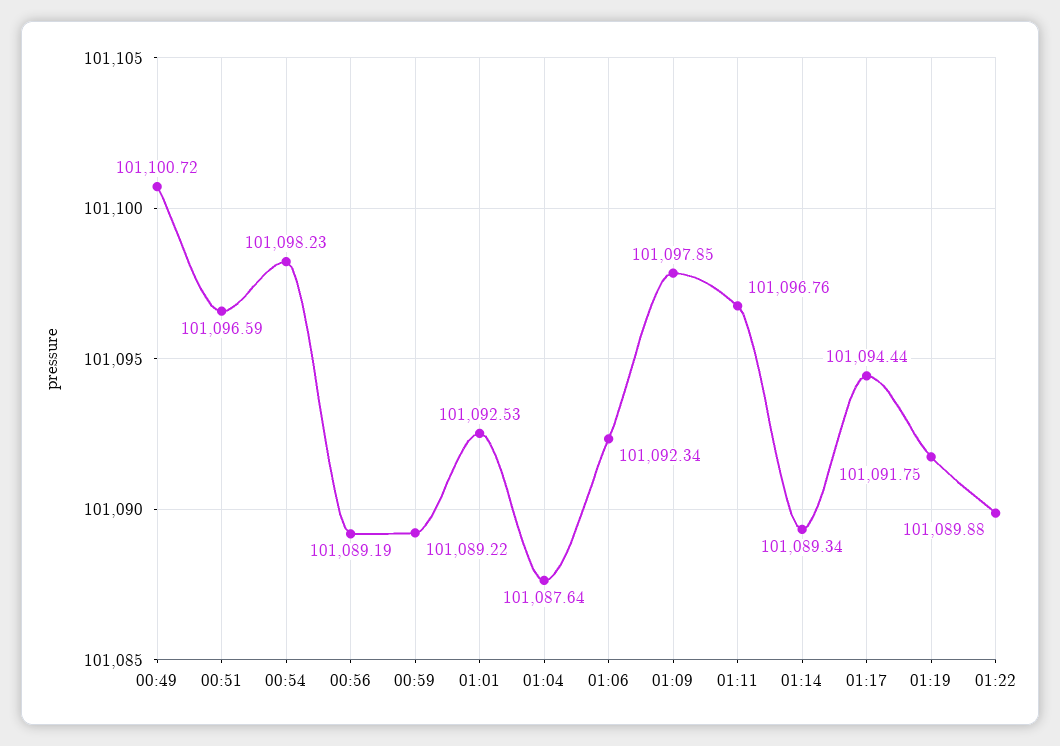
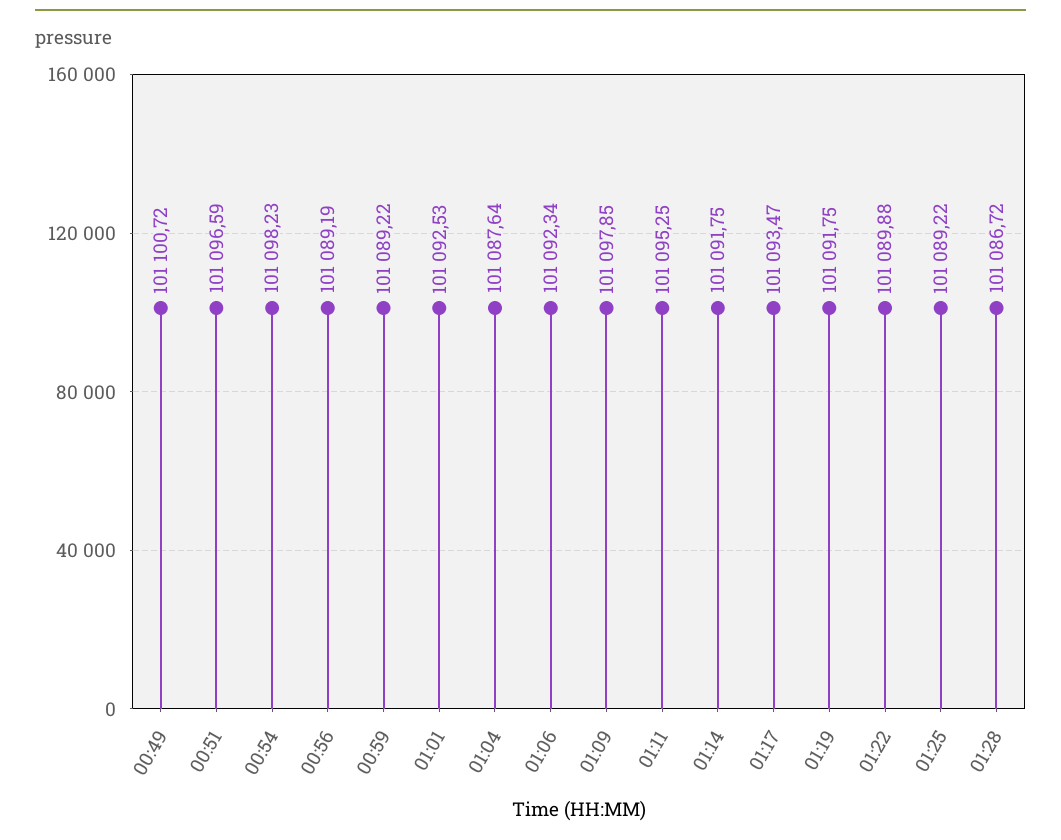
01:11: 101096.76 -> 101095.25
01:14: 101089.34 -> 101091.75
01:17: 101094.44 -> 101093.47
01:25: none -> 101089.22
01:28: none -> 101086.72

